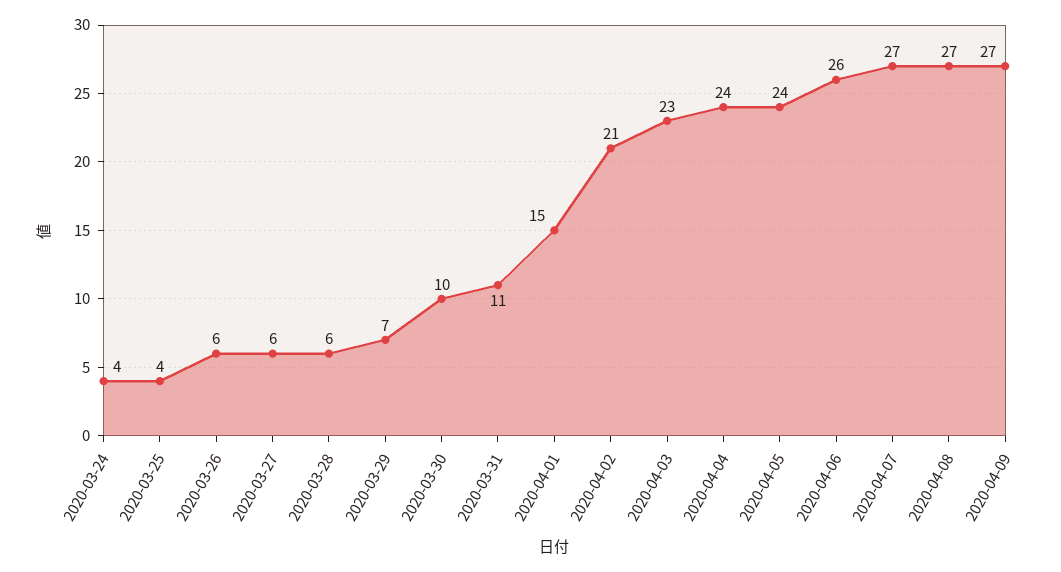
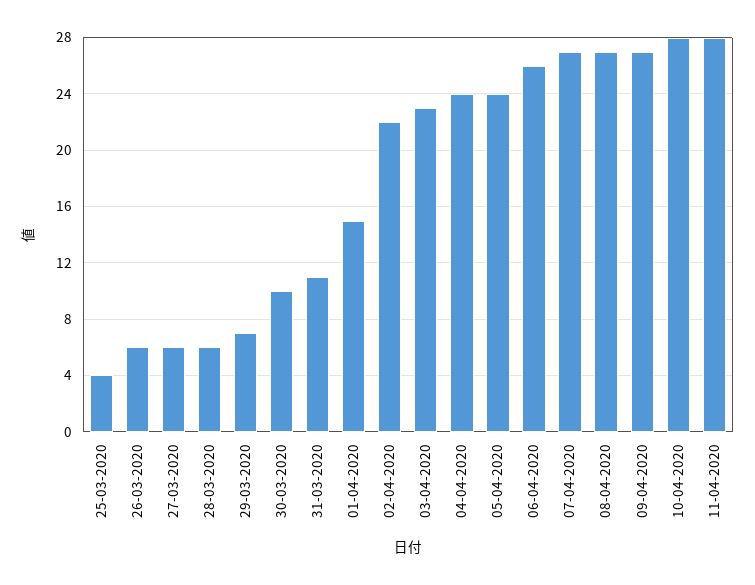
2020-03-24: 4 -> none
2020-04-02: 21 -> 22
10-04-2020: none -> 28
11-04-2020: none -> 28

